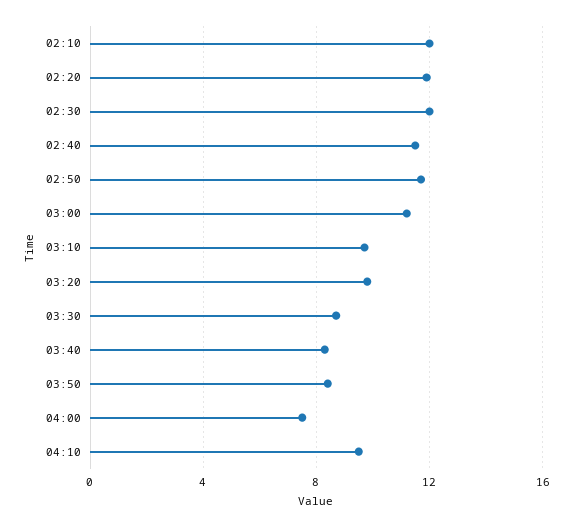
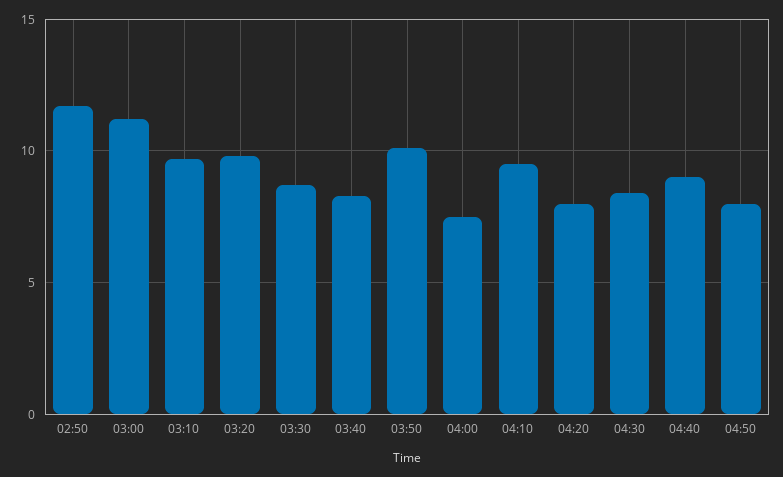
02:10: 12 -> none
02:20: 12 -> none
02:30: 12 -> none
02:40: 11.5 -> none
03:50: 8.5 -> 10
04:20: none -> 8
04:30: none -> 8.5
04:40: none -> 9
04:50: none -> 8

